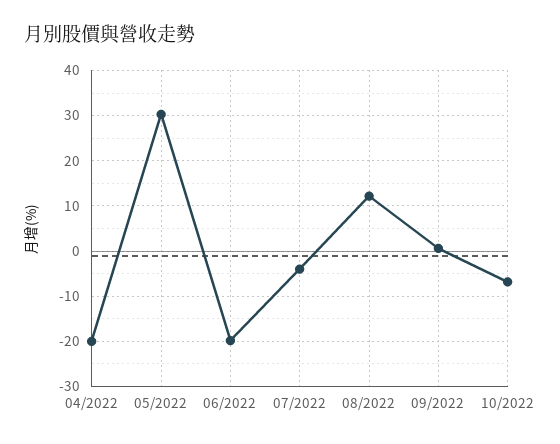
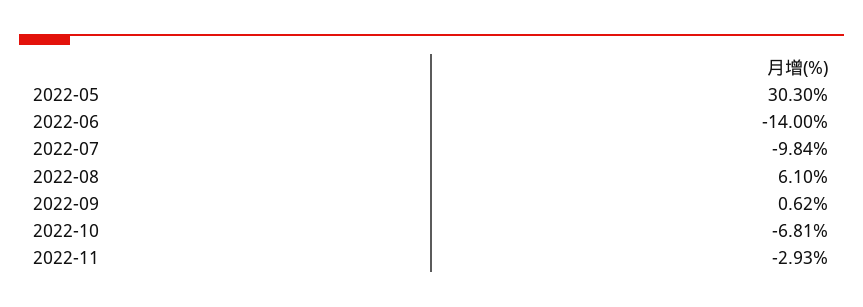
04/2022: -20 -> none
06/2022: -20 -> -14
07/2022: -4 -> -9.84
08/2022: 12 -> 6.1
2022-11: none -> -2.93

